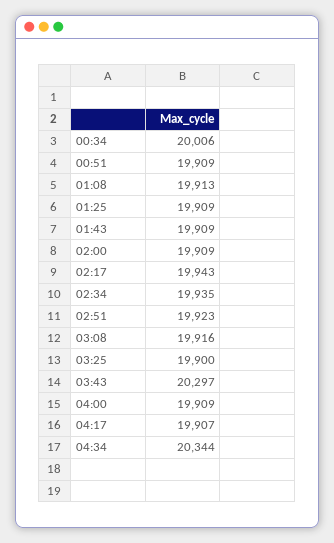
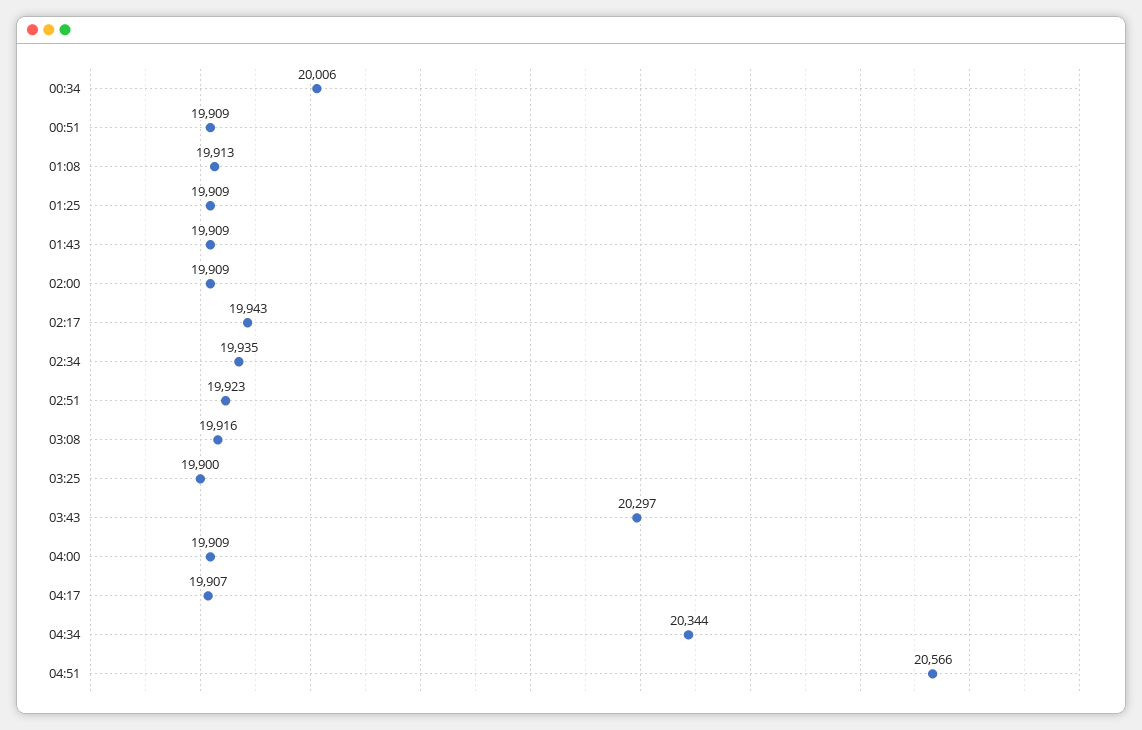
04:51: none -> 20566

